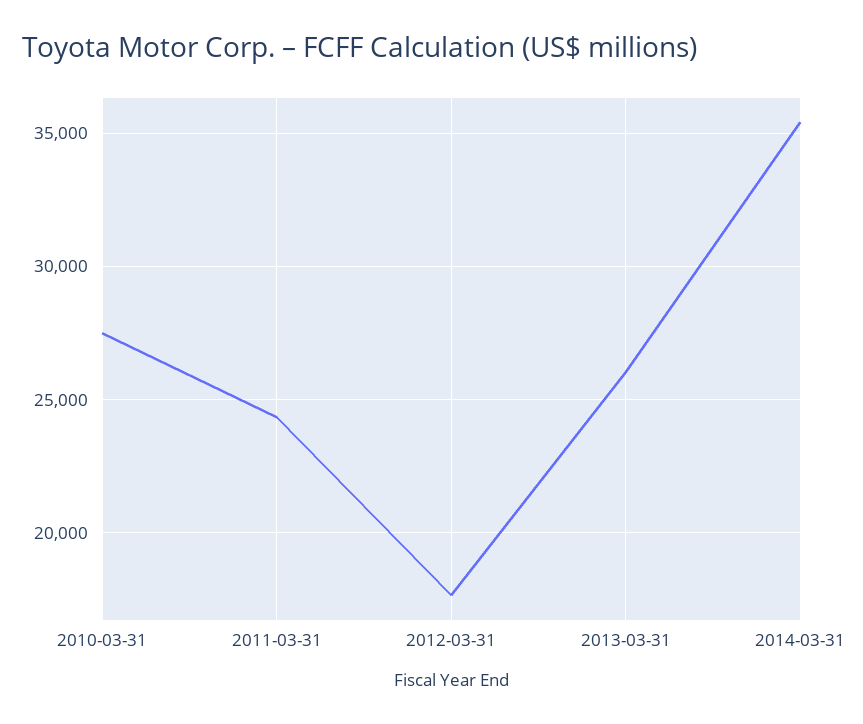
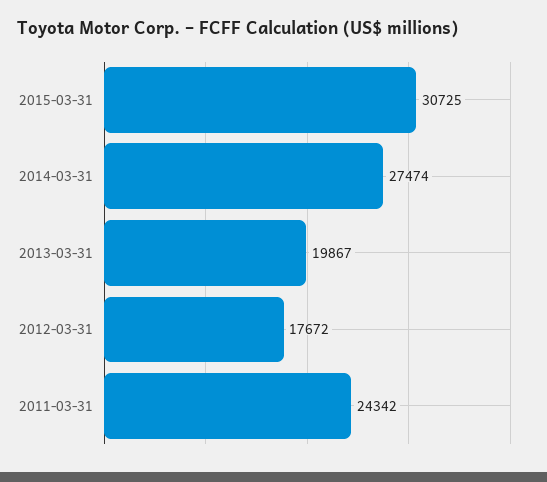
2010-03-31: 27500 -> none
2013-03-31: 26000 -> 19867
2014-03-31: 35500 -> 27474
2015-03-31: none -> 30725

